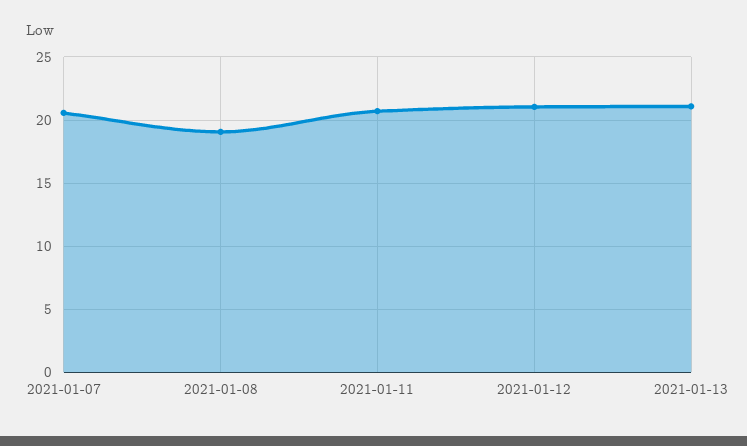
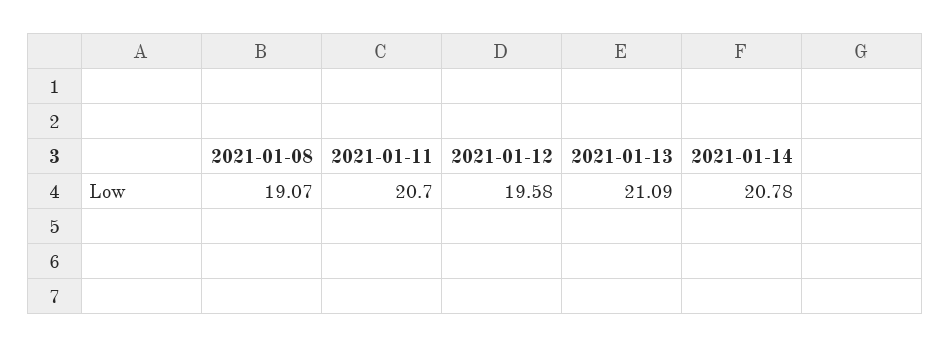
2021-01-07: 20.5 -> none
2021-01-12: 21 -> 19.58
2021-01-14: none -> 20.78

